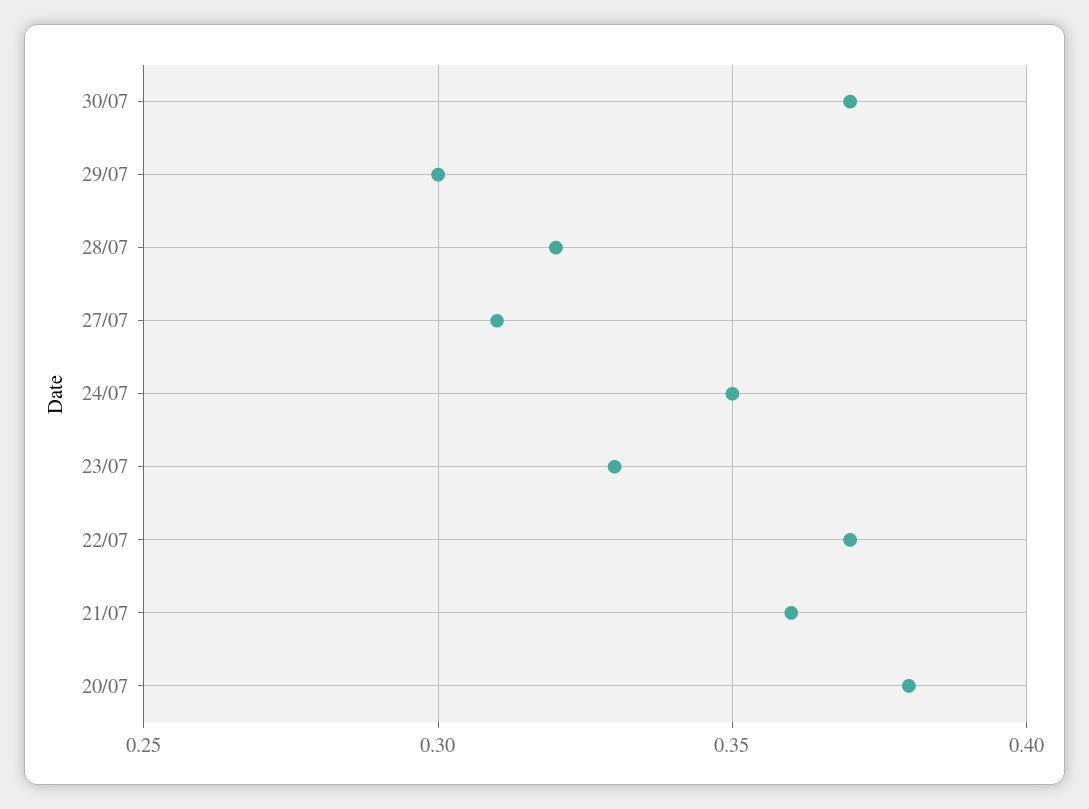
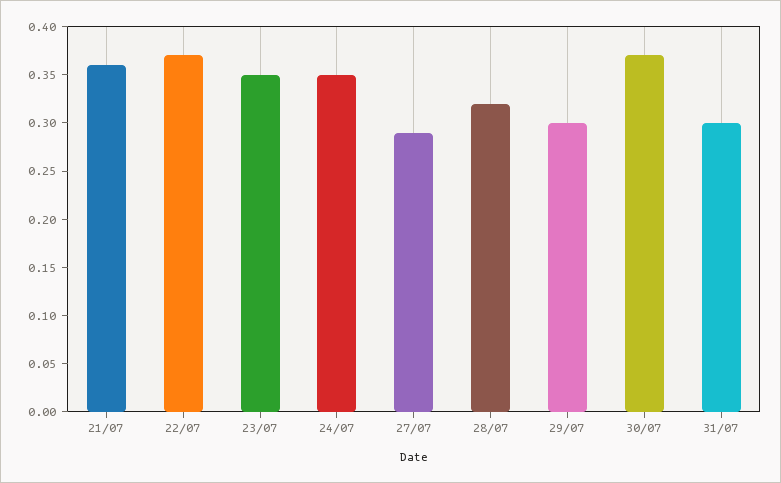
27/07: 0.31 -> 0.29
23/07: 0.33 -> 0.35
20/07: 0.38 -> none
31/07: none -> 0.3

